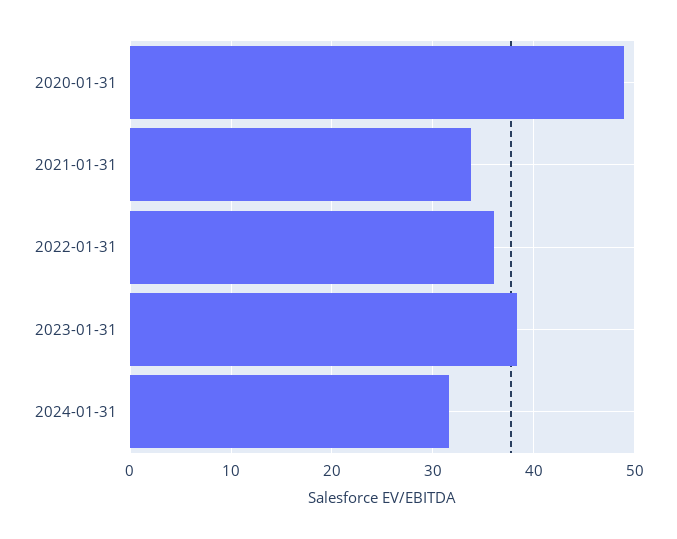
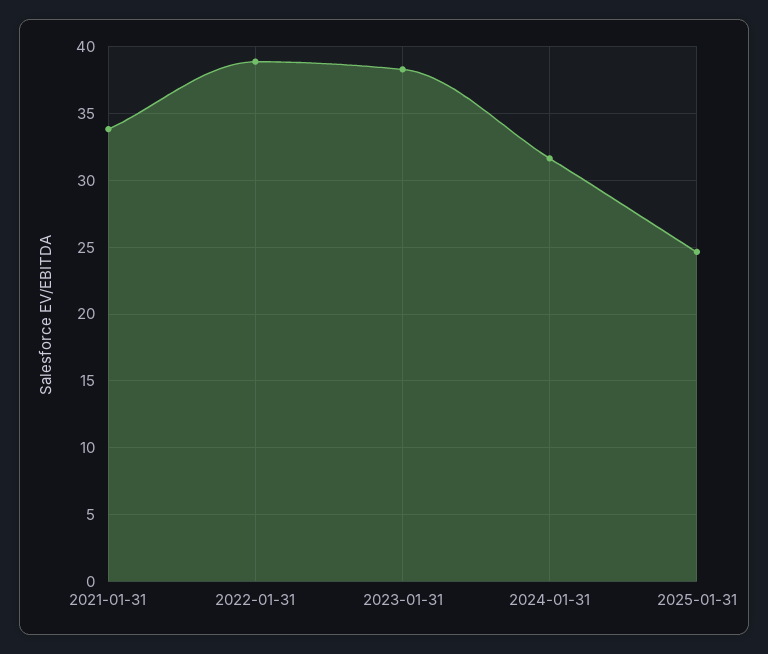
2020-01-31: 49 -> none
2022-01-31: 36 -> 39
2025-01-31: none -> 24.5

